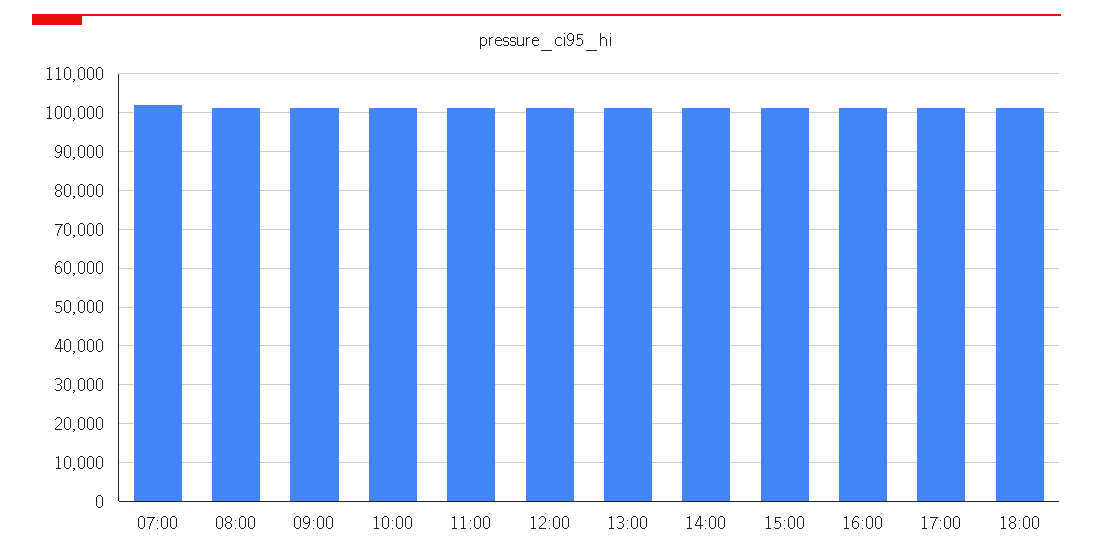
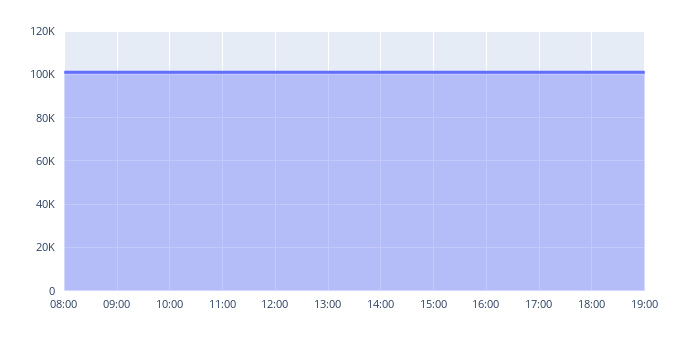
07:00: 102000 -> none
19:00: none -> 100000

